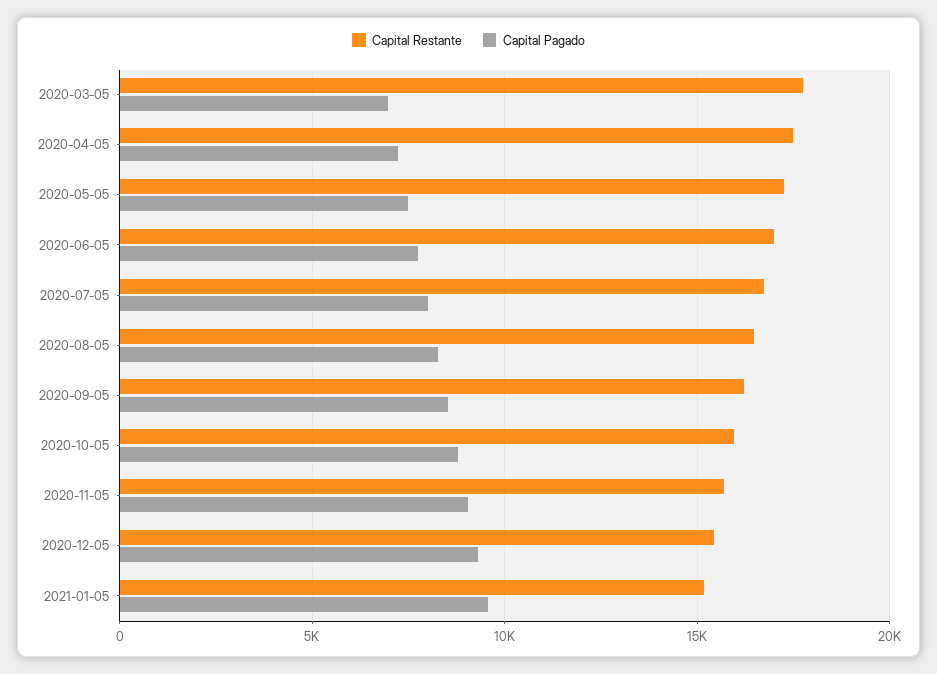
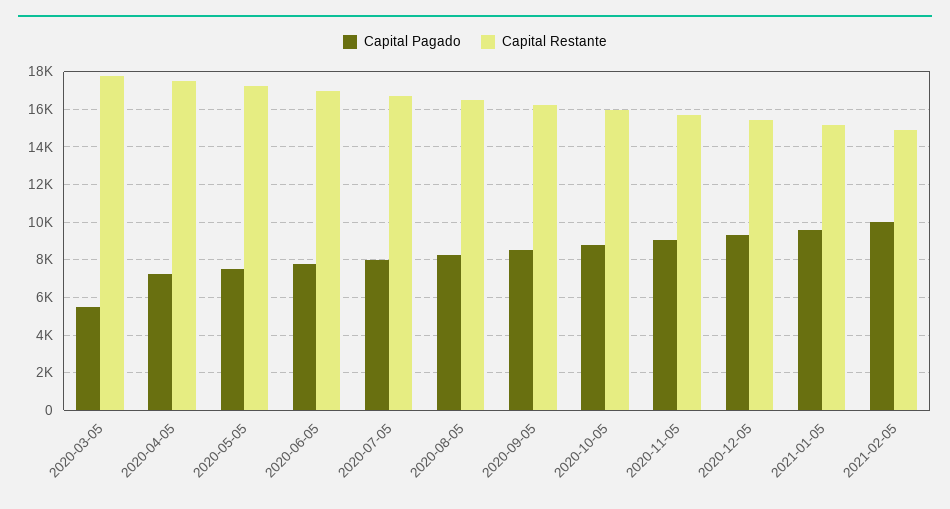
Capital Pagado, 2020-03-05: 7000 -> 5500
Capital Pagado, 2021-02-05: none -> 10000
Capital Restante, 2021-02-05: none -> 15000

